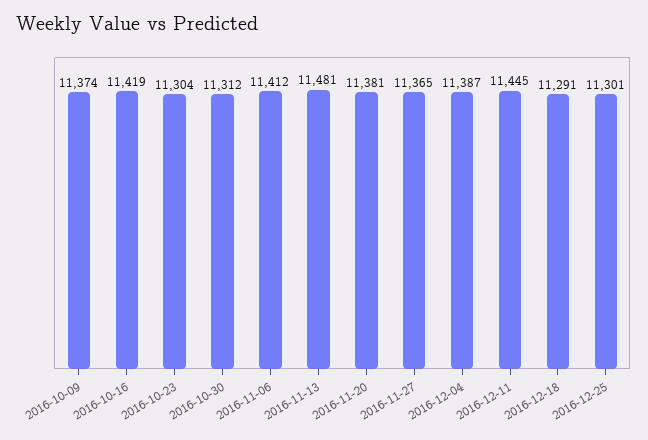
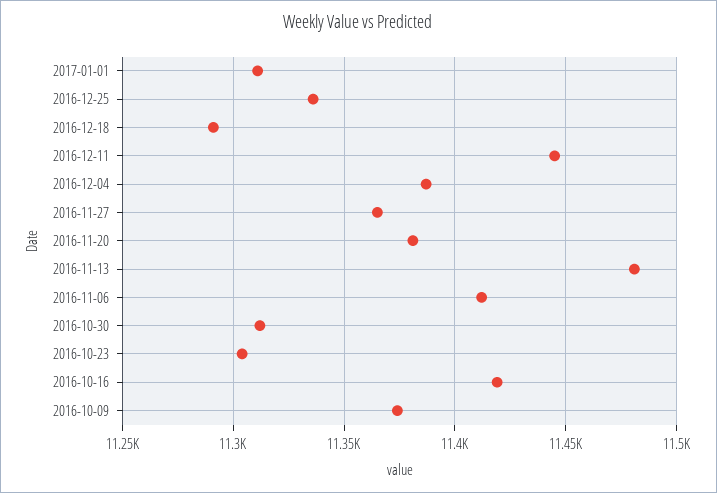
2016-12-25: 11301 -> 11335
2017-01-01: none -> 11310

